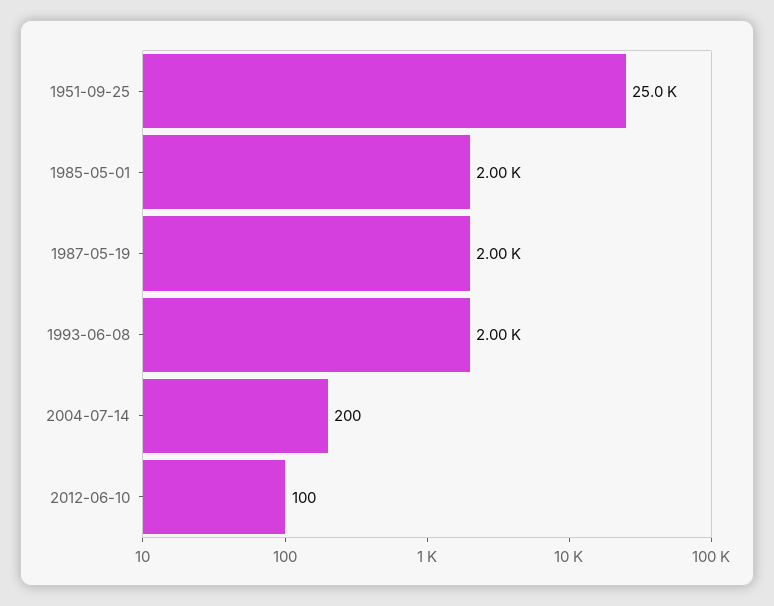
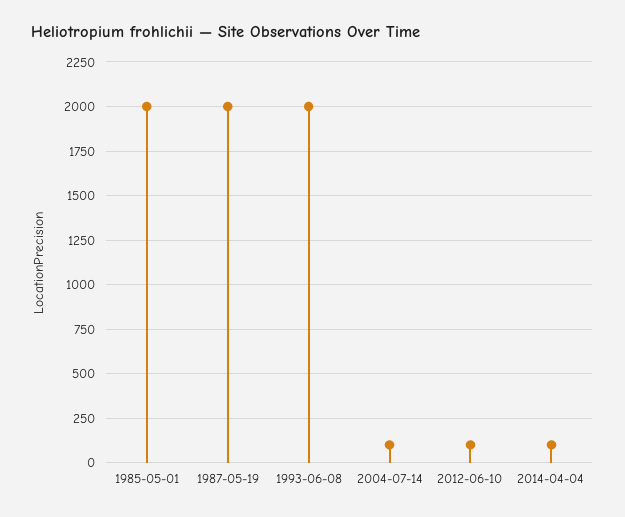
1951-09-25: 25000 -> none
2004-07-14: 200 -> 100
2014-04-04: none -> 100

